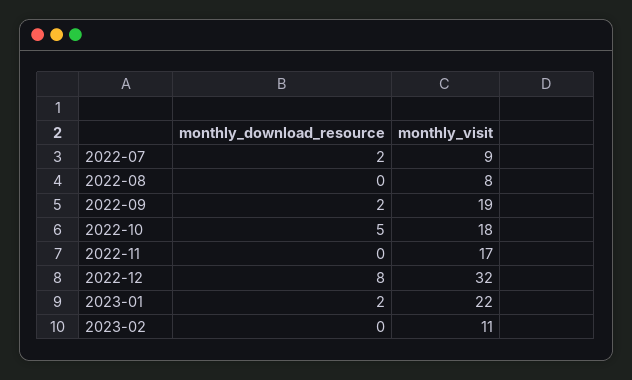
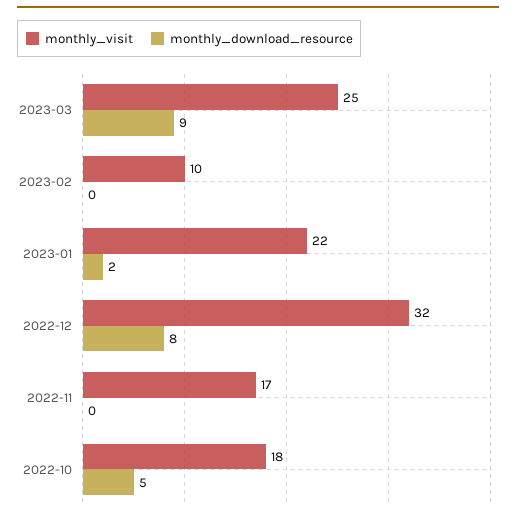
monthly_download_resource, 2022-07: 2 -> none
monthly_visit, 2022-07: 9 -> none
monthly_download_resource, 2022-08: 0 -> none
monthly_visit, 2022-08: 8 -> none
monthly_download_resource, 2022-09: 2 -> none
monthly_visit, 2022-09: 19 -> none
monthly_visit, 2023-02: 11 -> 10
monthly_visit, 2023-03: none -> 25
monthly_download_resource, 2023-03: none -> 9

